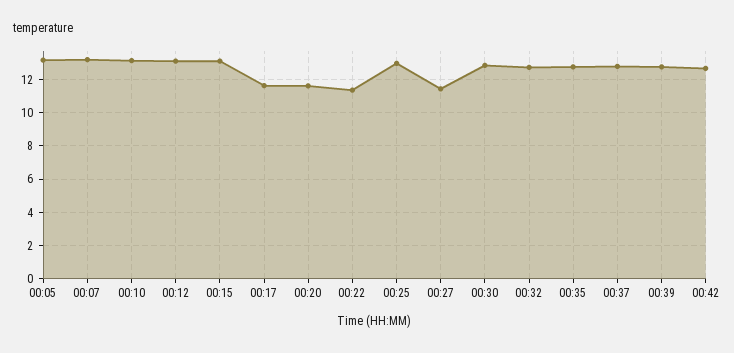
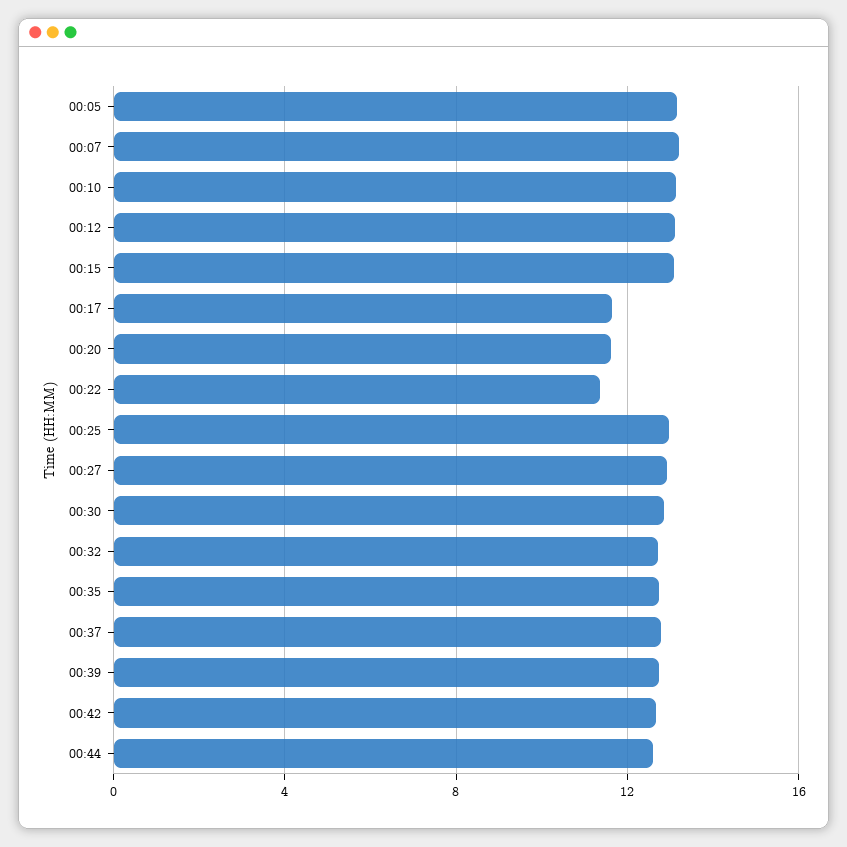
00:27: 11.5 -> 13
00:44: none -> 12.5

